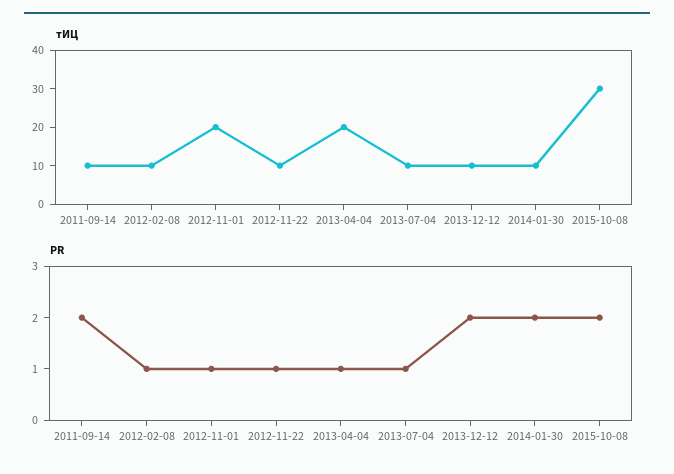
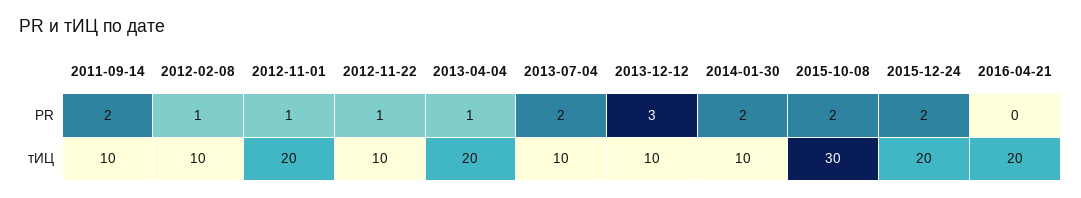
PR, 2013-07-04: 1 -> 2
PR, 2013-12-12: 2 -> 3
PR, 2015-12-24: none -> 2
PR, 2016-04-21: none -> 0
тИЦ, 2015-12-24: none -> 20
тИЦ, 2016-04-21: none -> 20

